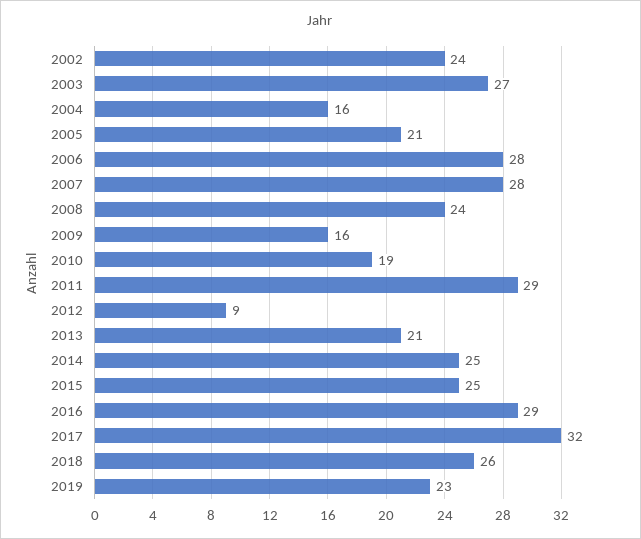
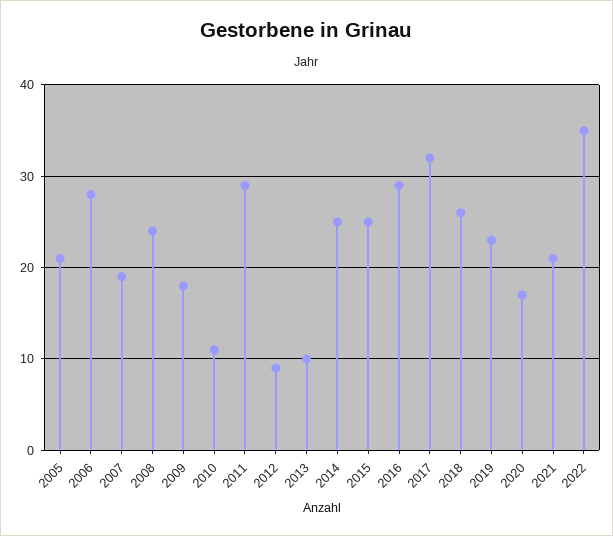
2002: 24 -> none
2003: 27 -> none
2004: 16 -> none
2007: 28 -> 19
2009: 16 -> 18
2010: 19 -> 11
2013: 21 -> 10
2020: none -> 17
2021: none -> 21
2022: none -> 35

